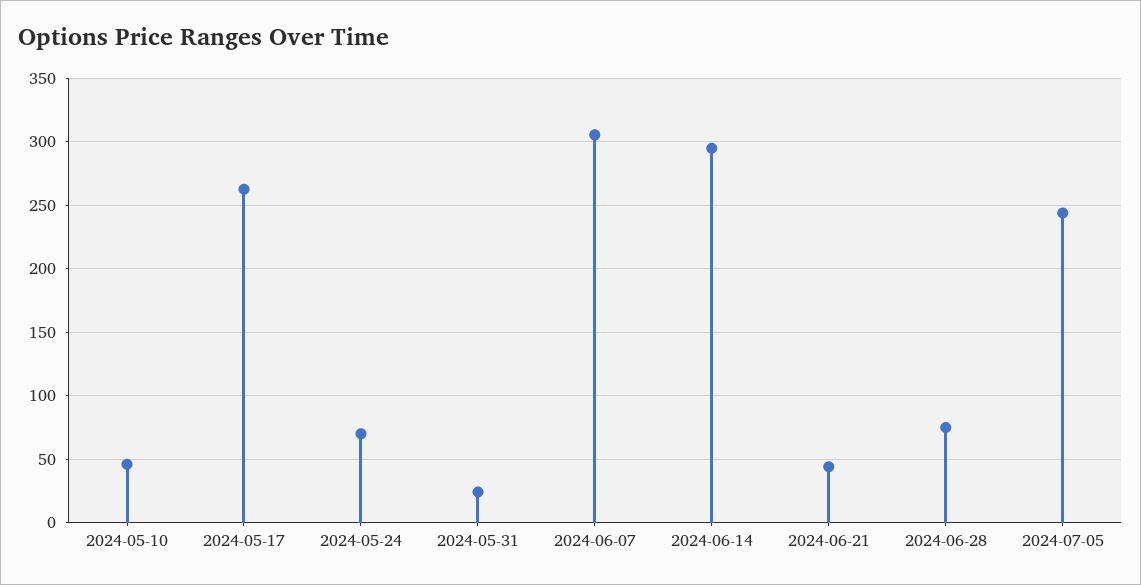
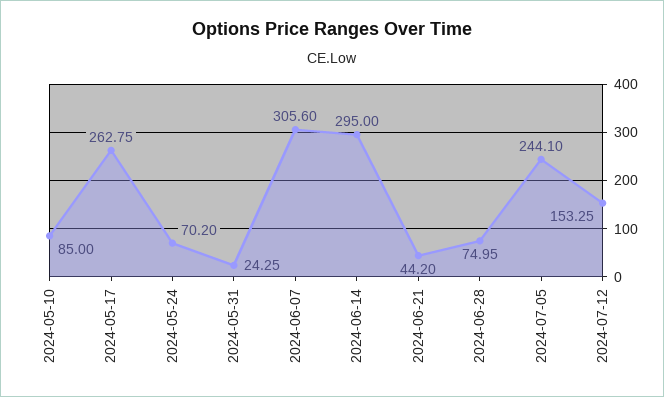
2024-05-10: 45 -> 85
2024-07-12: none -> 153.25

